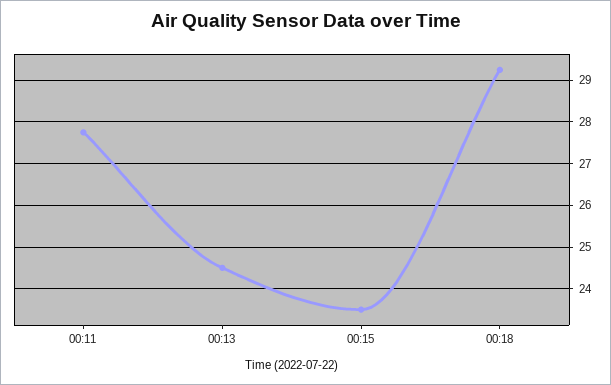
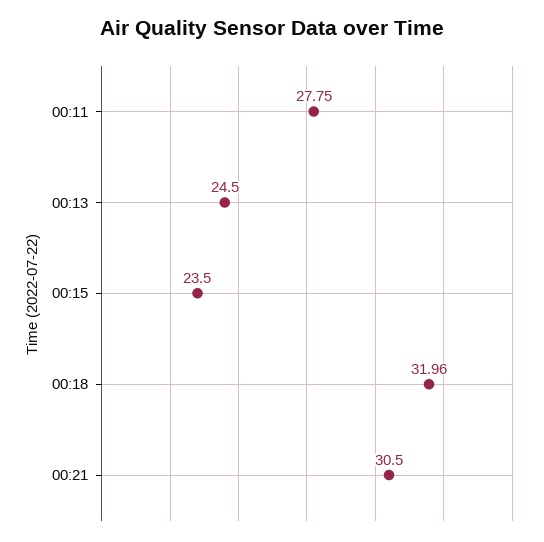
00:18: 29.2 -> 31.96
00:21: none -> 30.5

